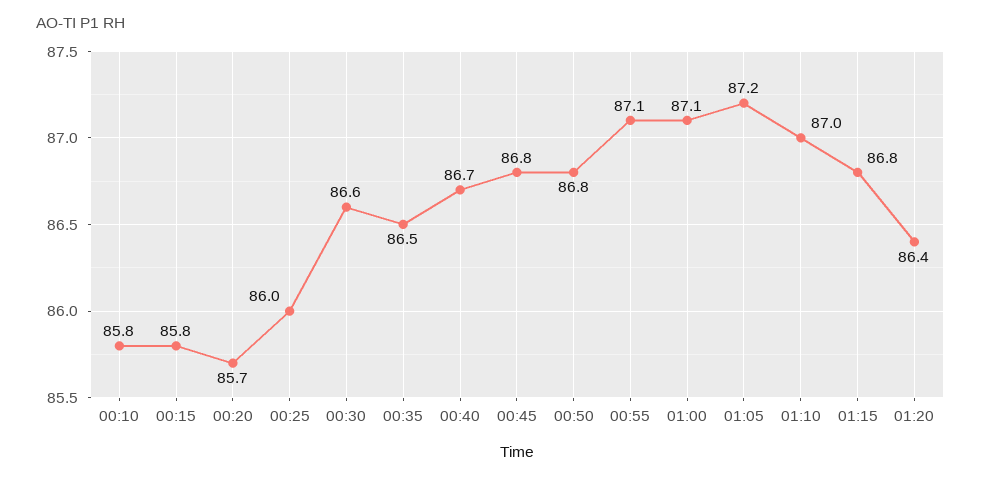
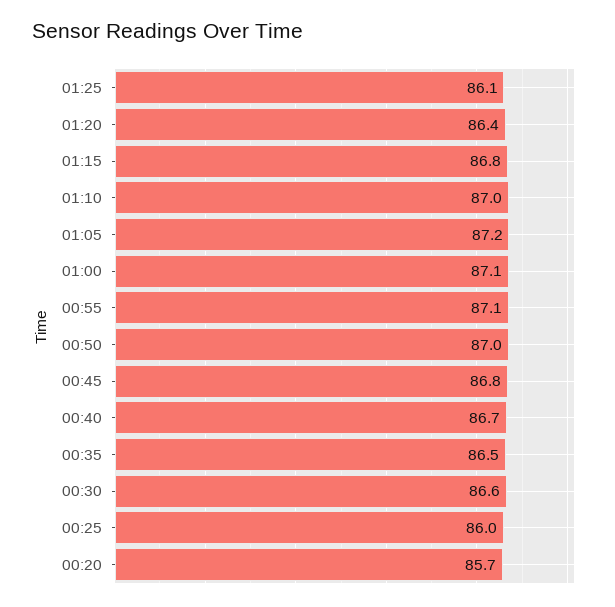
00:10: 85.8 -> none
00:15: 85.8 -> none
00:50: 86.8 -> 87
01:25: none -> 86.1

